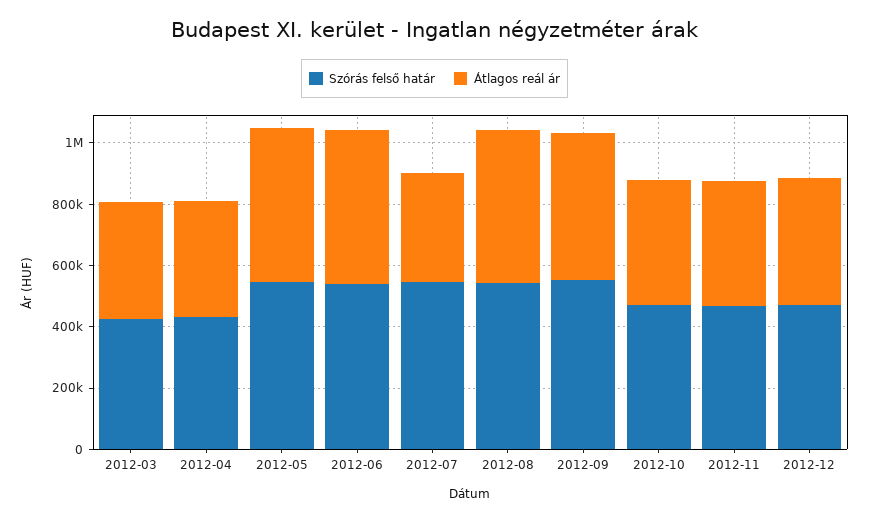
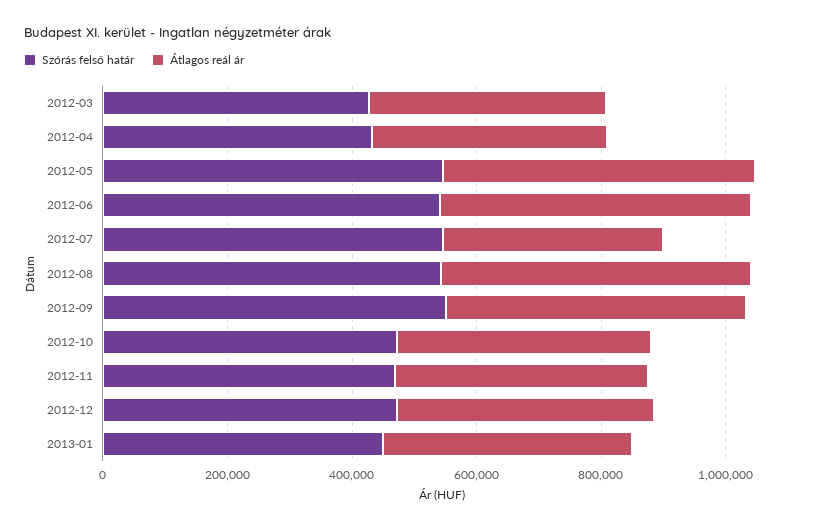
Szórás felső határ, 2013-01: none -> 450000
Átlagos reál ár, 2013-01: none -> 400000

